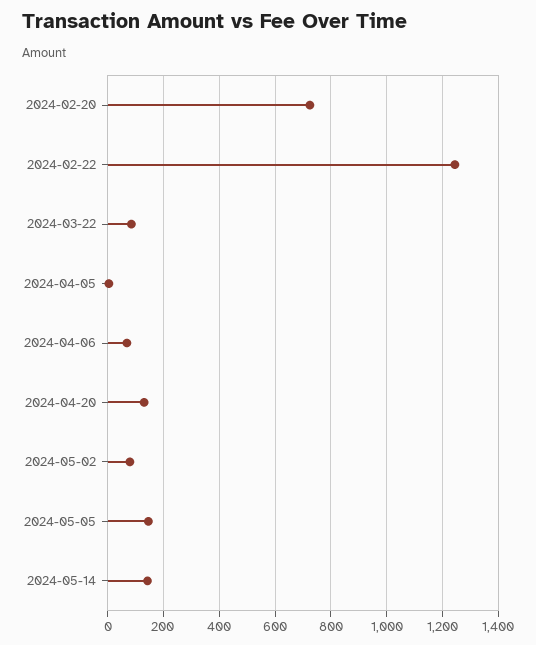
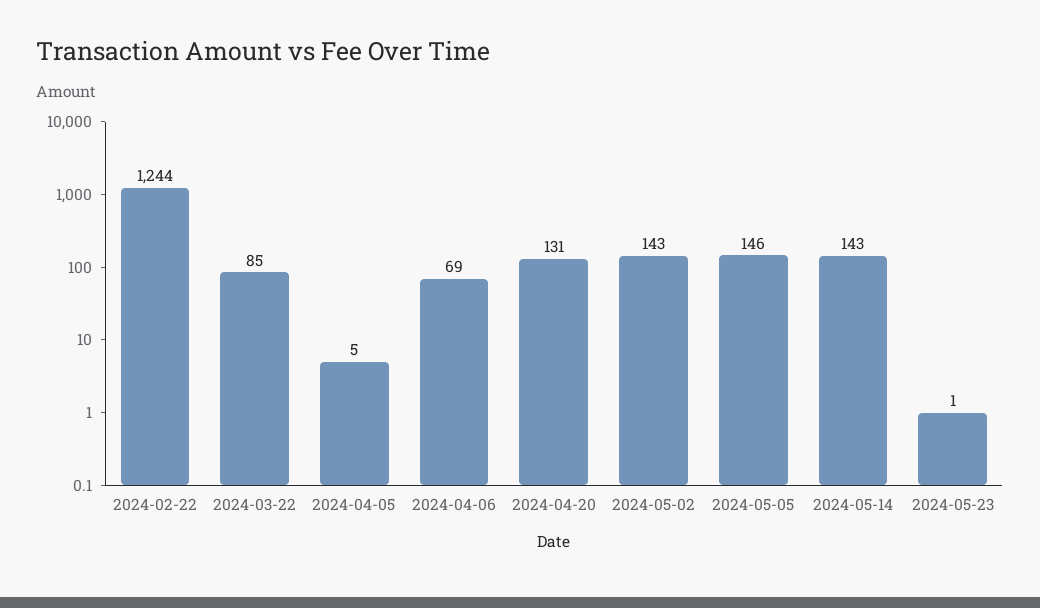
2024-02-20: 725 -> none
2024-05-02: 75 -> 143
2024-05-23: none -> 1

